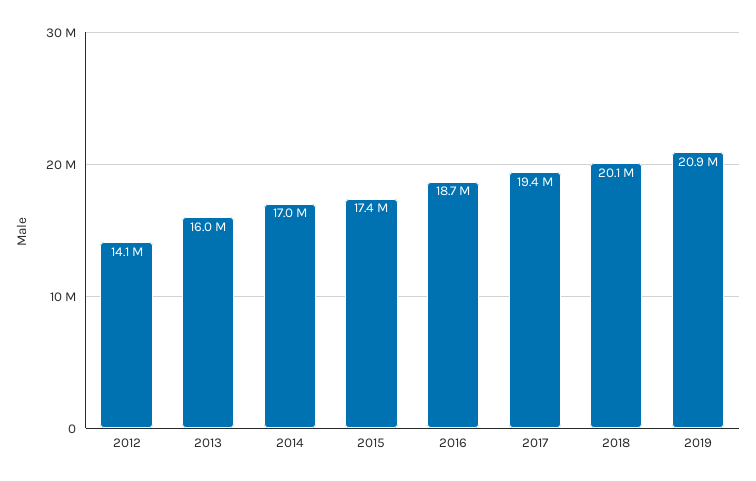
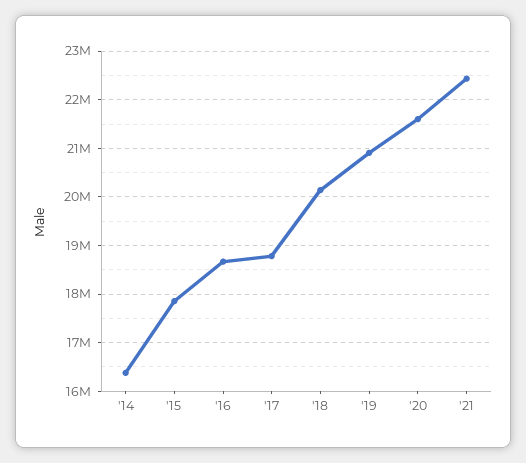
2012: 14100000 -> none
2013: 16000000 -> none
2014: 17000000 -> 16400000
2015: 17400000 -> 17800000
2017: 19400000 -> 18800000
'20: none -> 21600000
'21: none -> 22400000

